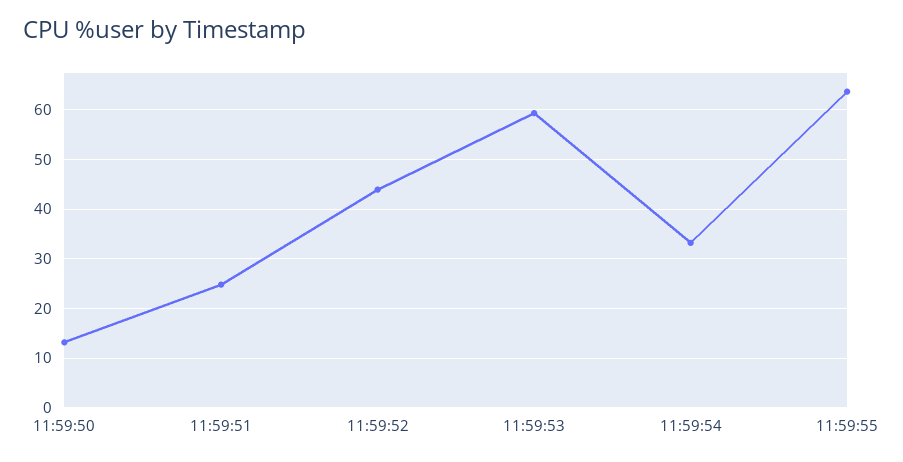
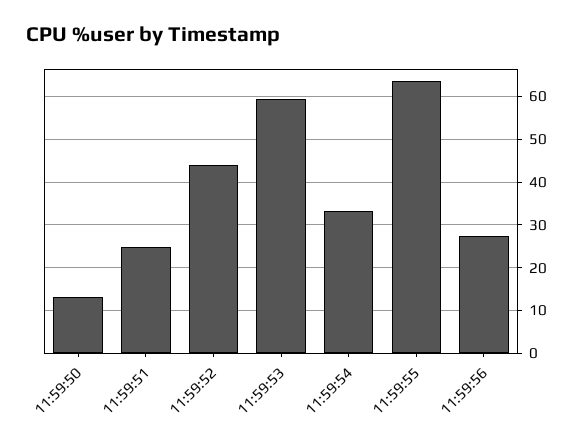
11:59:56: none -> 28

